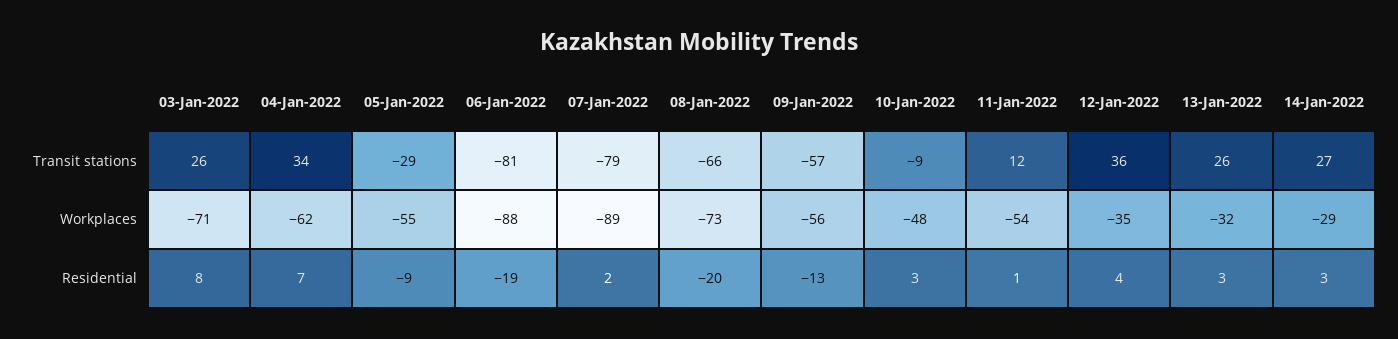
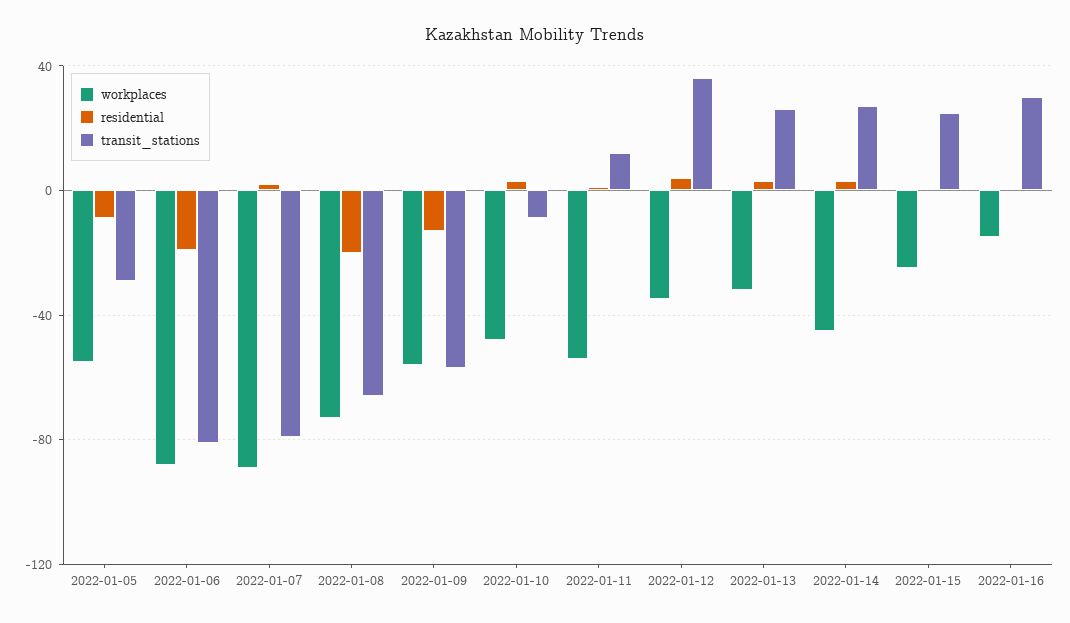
Transit stations, 03-Jan-2022: 26 -> none
Transit stations, 04-Jan-2022: 34 -> none
Workplaces, 03-Jan-2022: -71 -> none
Workplaces, 04-Jan-2022: -62 -> none
Workplaces, 14-Jan-2022: -29 -> -45
Residential, 03-Jan-2022: 8 -> none
Residential, 04-Jan-2022: 7 -> none
Workplaces, 2022-01-15: none -> -25
Residential, 2022-01-15: none -> 0
Transit stations, 2022-01-15: none -> 25
Workplaces, 2022-01-16: none -> -15
Residential, 2022-01-16: none -> 0
Transit stations, 2022-01-16: none -> 30

